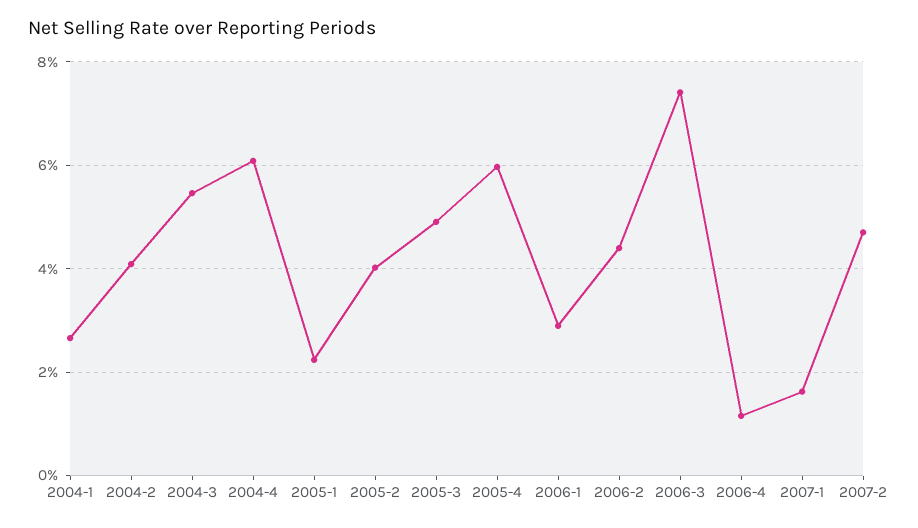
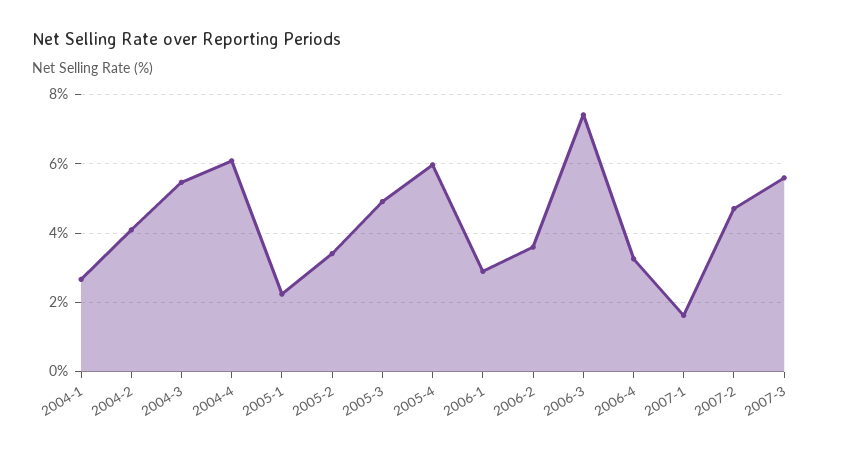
2005-2: 4 -> 3.4
2006-2: 4.4 -> 3.6
2006-4: 1.2 -> 3.2
2007-3: none -> 5.6

